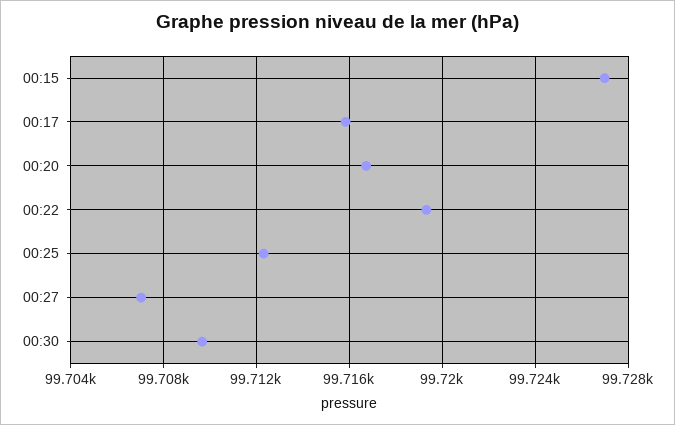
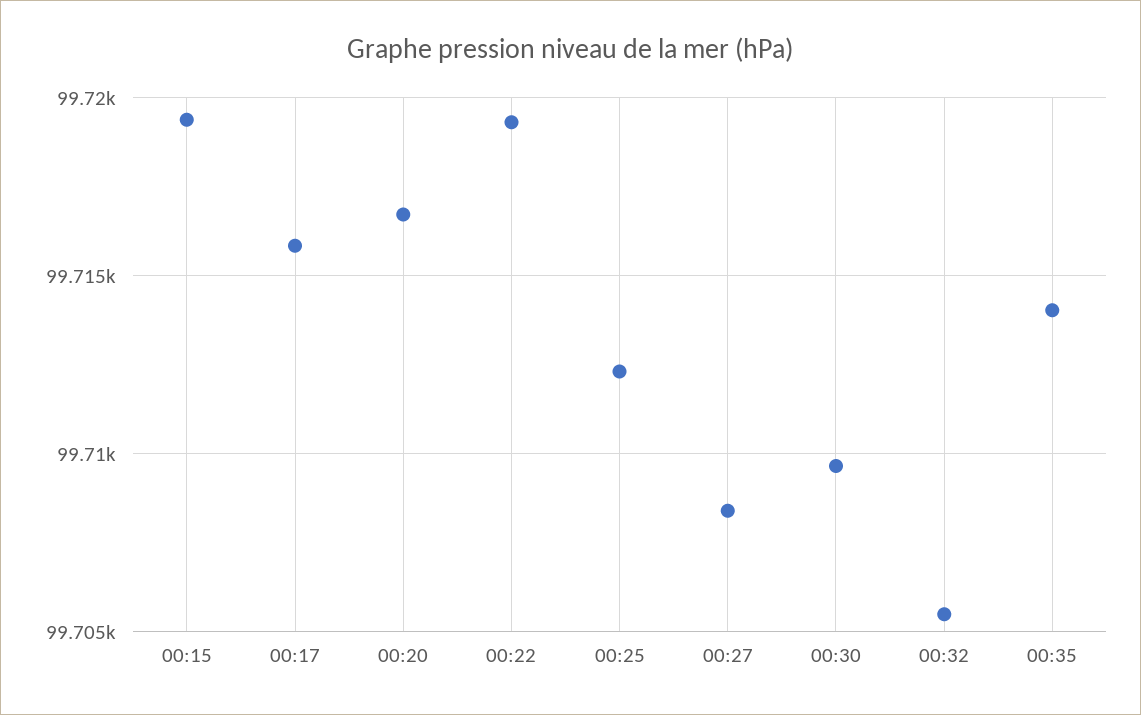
00:15: 99727 -> 99719.5
00:27: 99707 -> 99708.5
00:32: none -> 99705.5
00:35: none -> 99714

